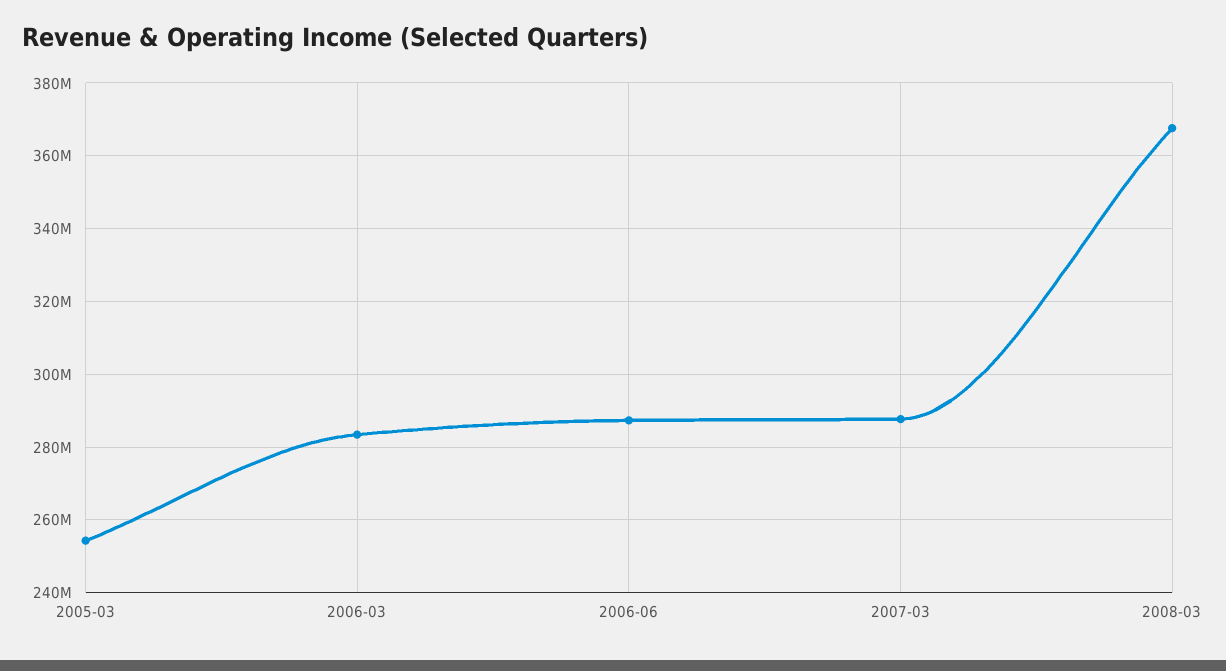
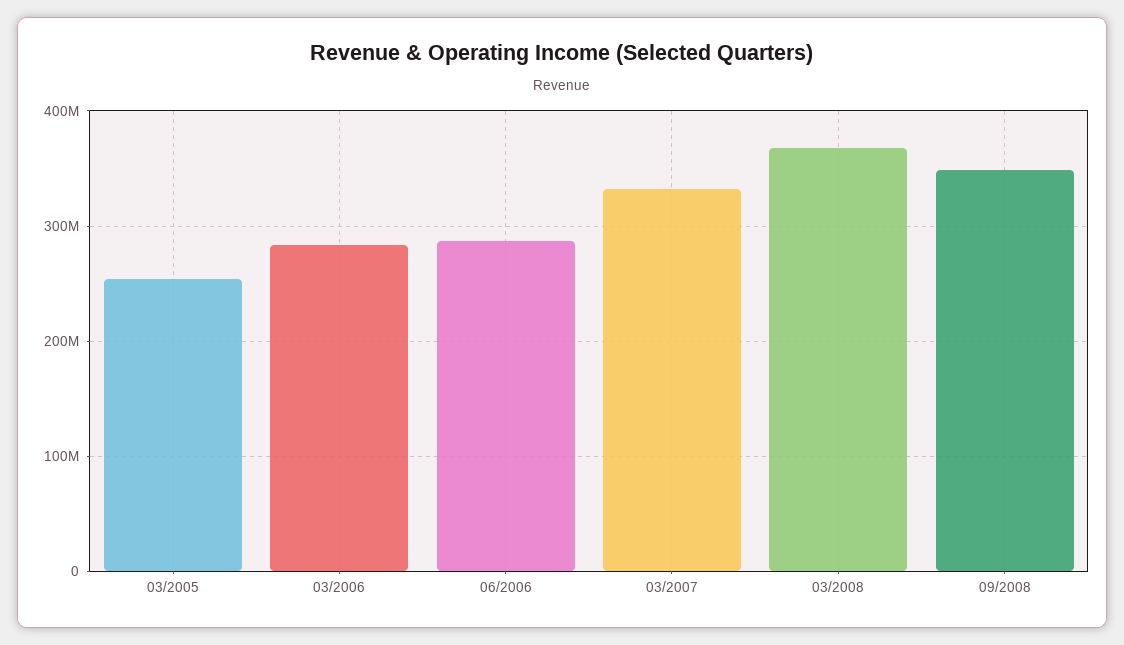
2007-03: 288000000 -> 330000000
09/2008: none -> 350000000

